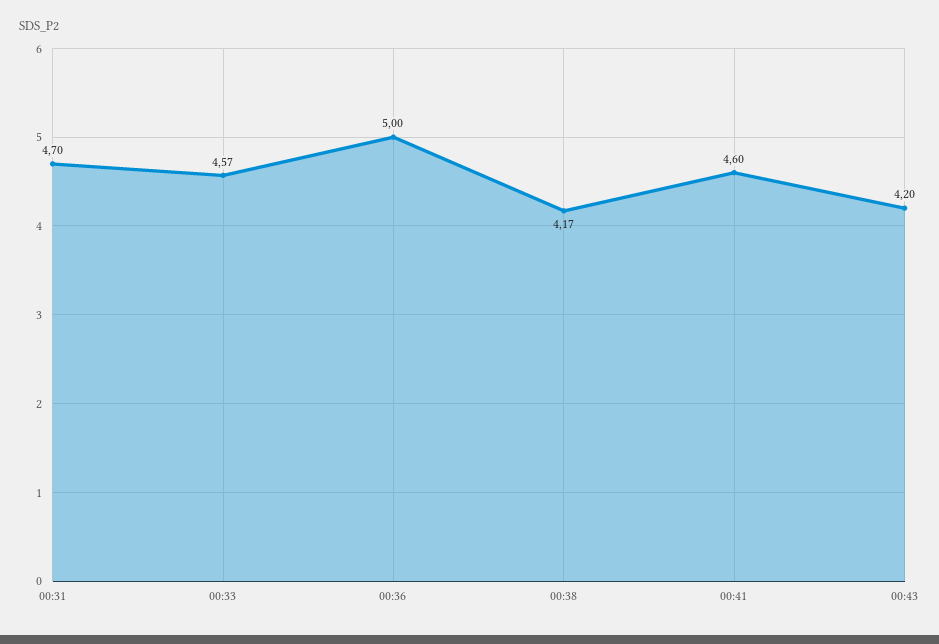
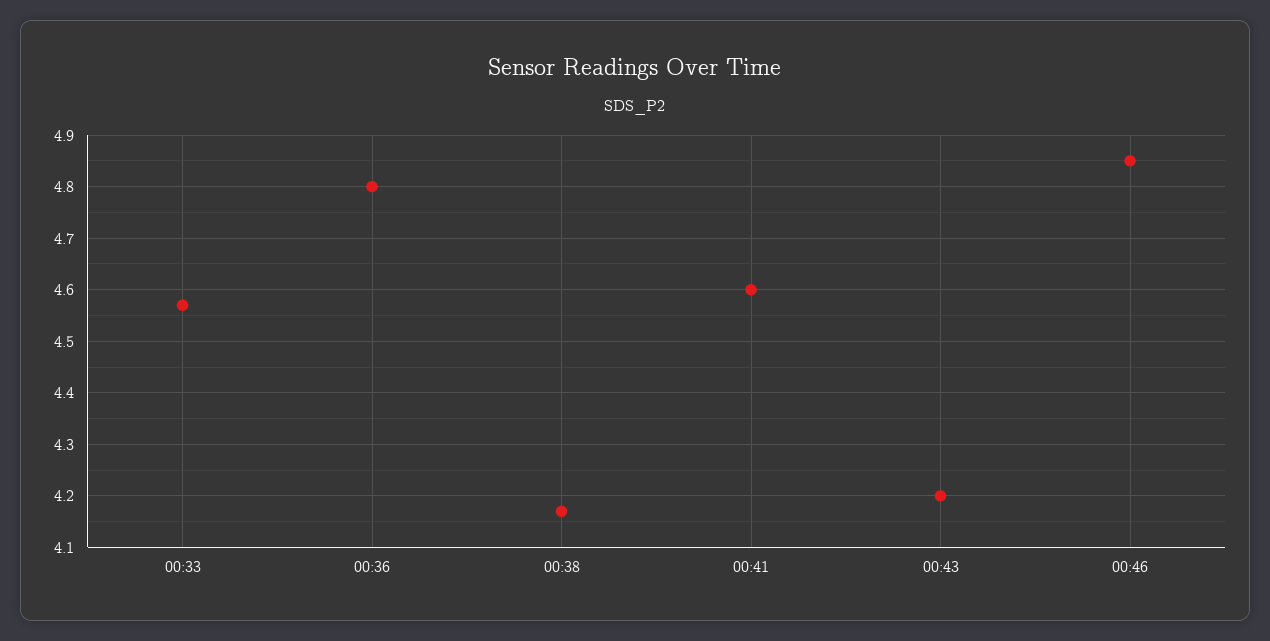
00:31: 4.7 -> none
00:36: 5 -> 4.8
00:46: none -> 4.85

